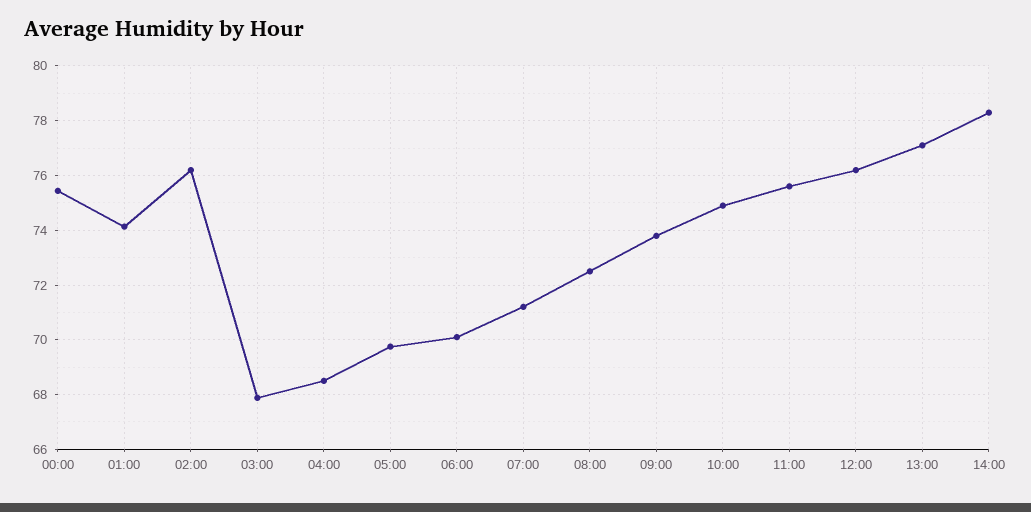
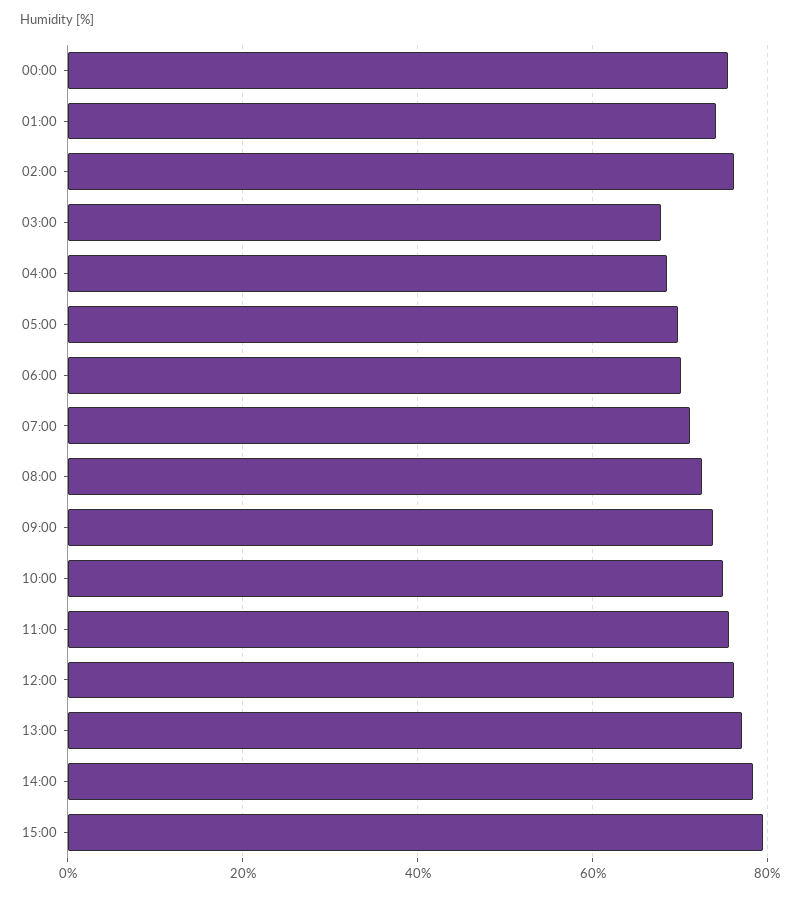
15:00: none -> 80

